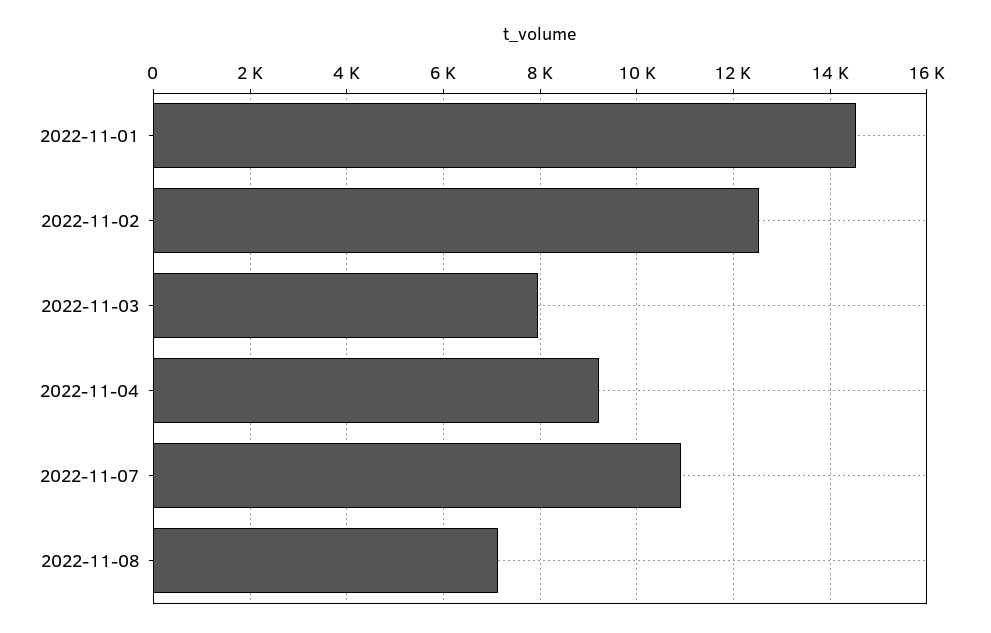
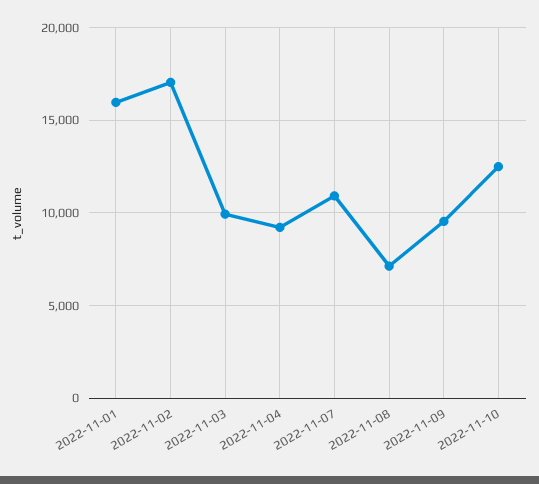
2022-11-01: 14600 -> 16000
2022-11-02: 12600 -> 17000
2022-11-03: 8000 -> 10000
2022-11-09: none -> 9500
2022-11-10: none -> 12500

